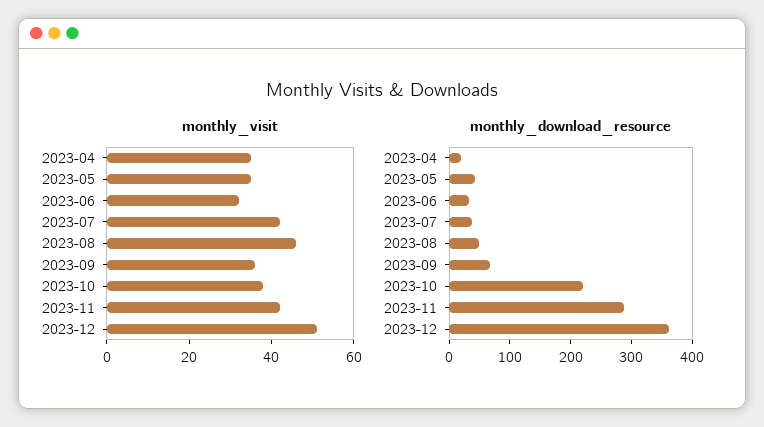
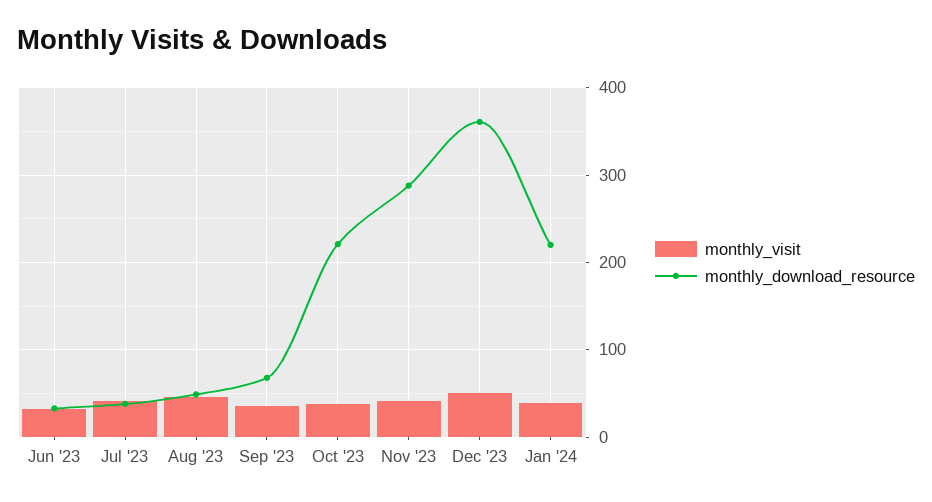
monthly_visit, 2023-04: 35 -> none
monthly_visit, 2023-05: 35 -> none
monthly_download_resource, 2023-04: 20 -> none
monthly_download_resource, 2023-05: 40 -> none
monthly_visit, Jan '24: none -> 40
monthly_download_resource, Jan '24: none -> 220

